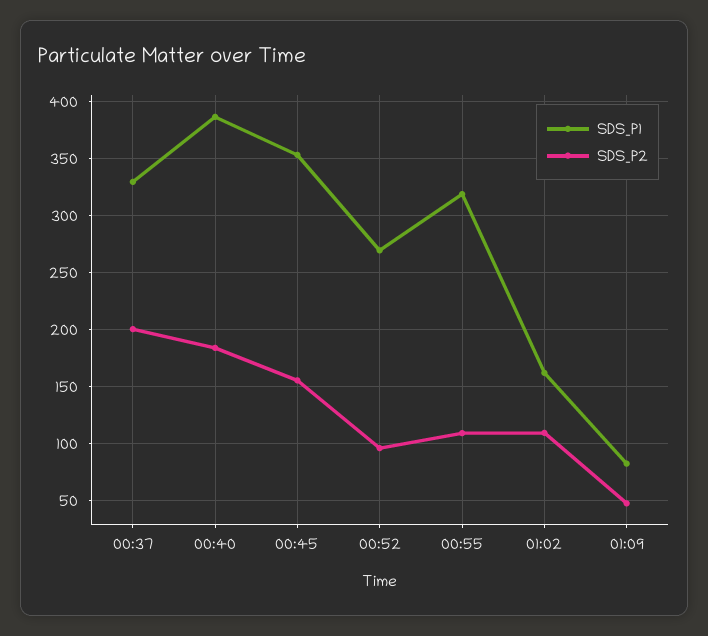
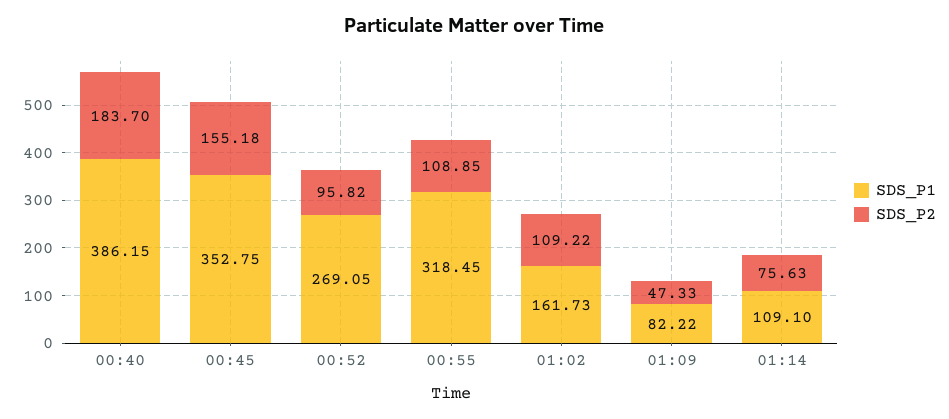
SDS_P1, 00:37: 330 -> none
SDS_P2, 00:37: 200 -> none
SDS_P1, 01:14: none -> 109.1
SDS_P2, 01:14: none -> 75.63

